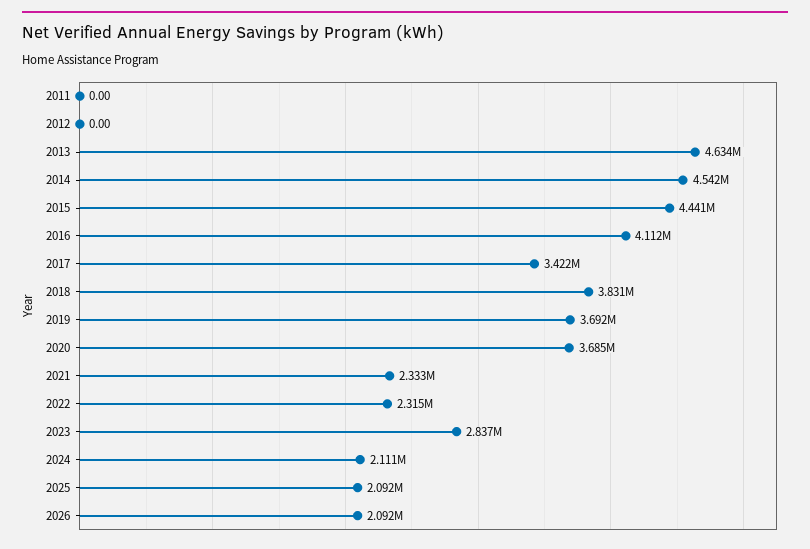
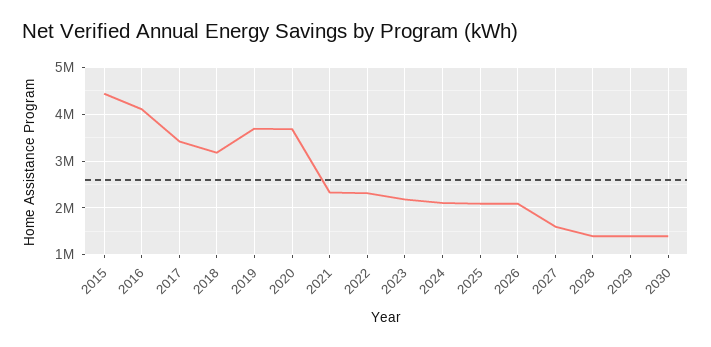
2011: 0 -> none
2012: 0 -> none
2013: 4634000 -> none
2014: 4542000 -> none
2018: 3831000 -> 3200000
2023: 2837000 -> 2200000
2027: none -> 1600000
2028: none -> 1400000
2029: none -> 1400000
2030: none -> 1400000

